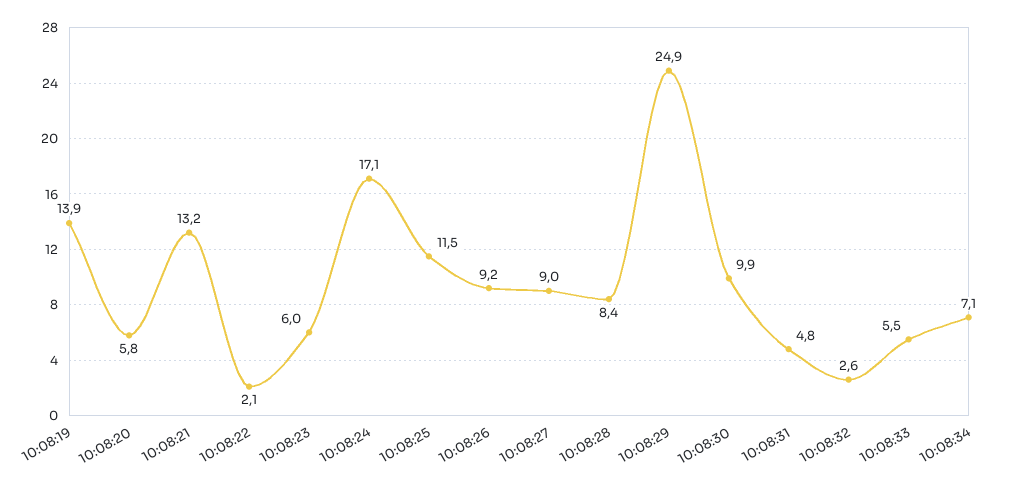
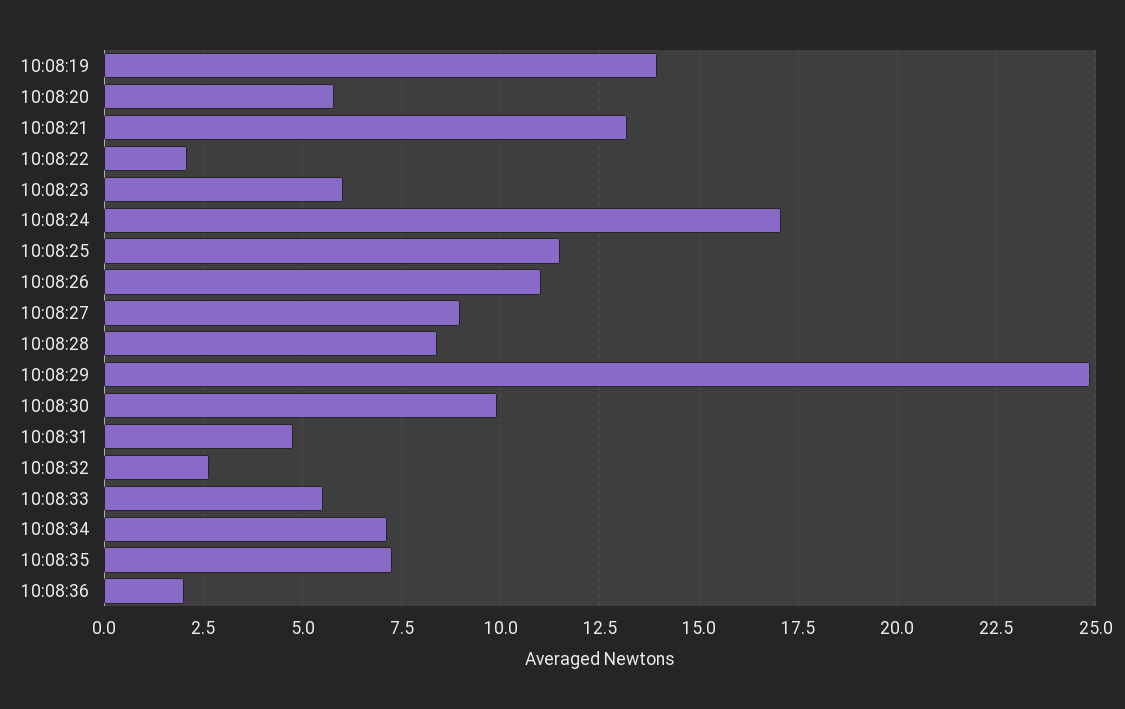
10:08:26: 9.2 -> 11
10:08:35: none -> 7.25
10:08:36: none -> 2

